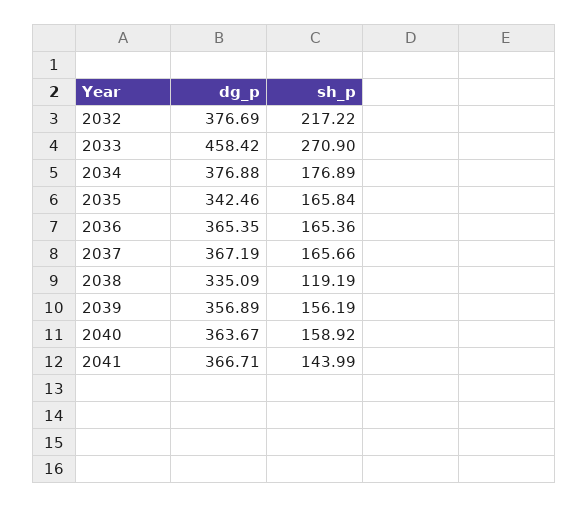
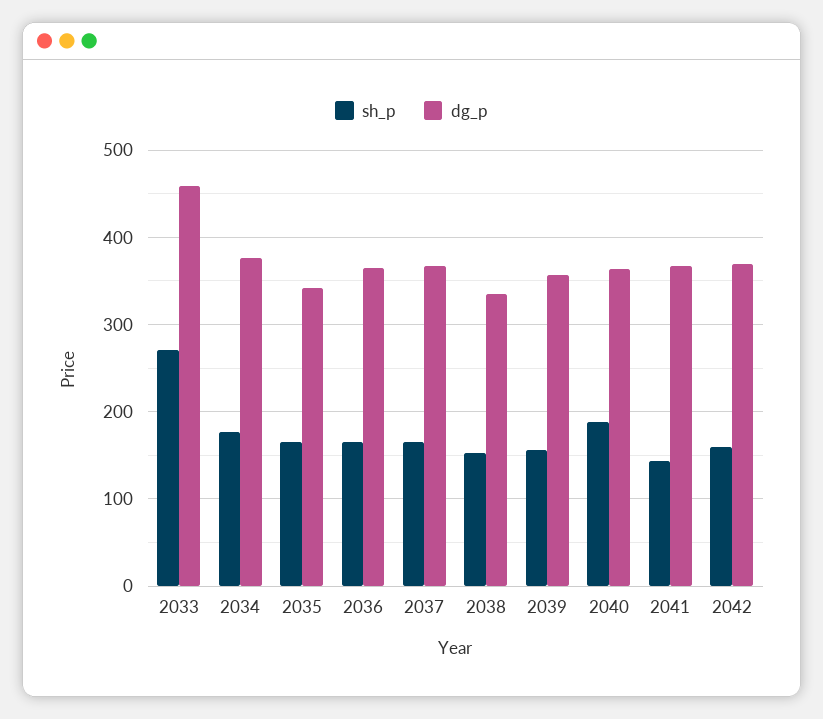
dg_p, 2032: 376.69 -> none
sh_p, 2032: 217.22 -> none
sh_p, 2038: 119.19 -> 150
sh_p, 2040: 158.92 -> 190
sh_p, 2042: none -> 160
dg_p, 2042: none -> 370

